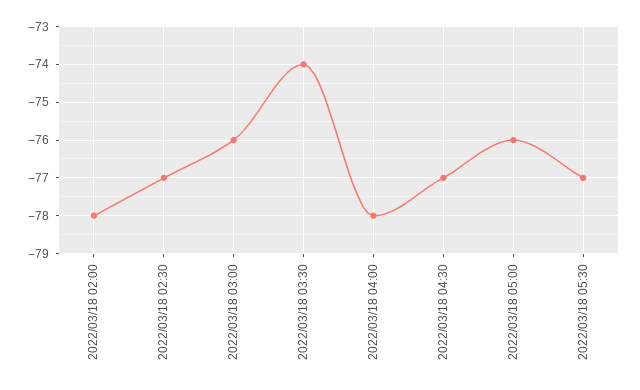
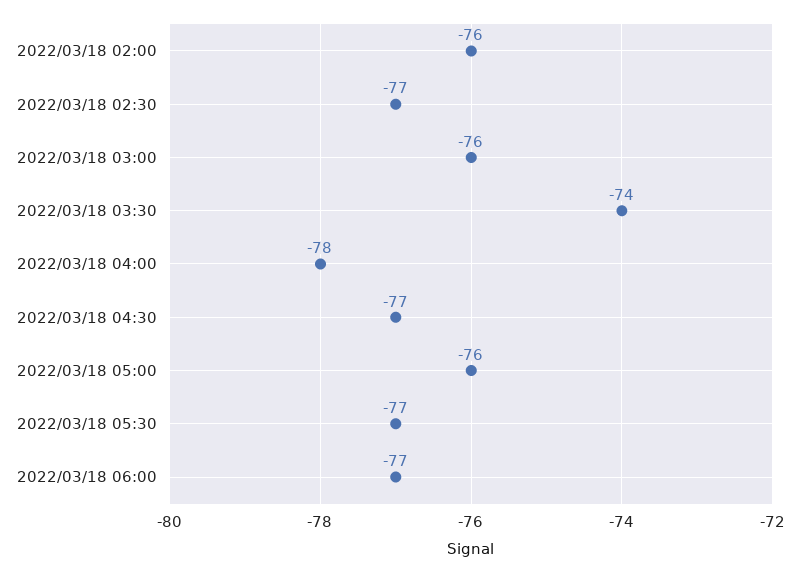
2022/03/18 02:00: -78 -> -76
2022/03/18 06:00: none -> -77

